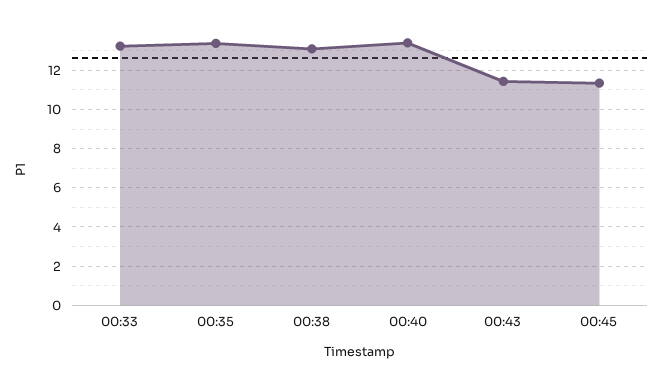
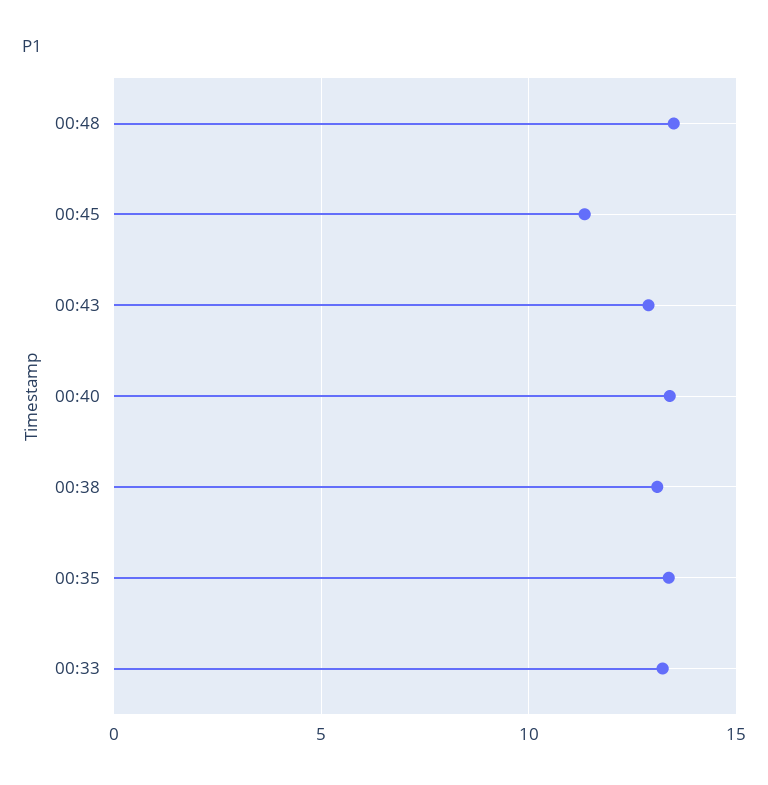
00:43: 11.5 -> 13
00:48: none -> 13.5

